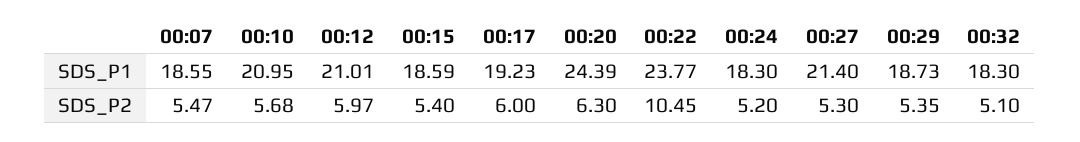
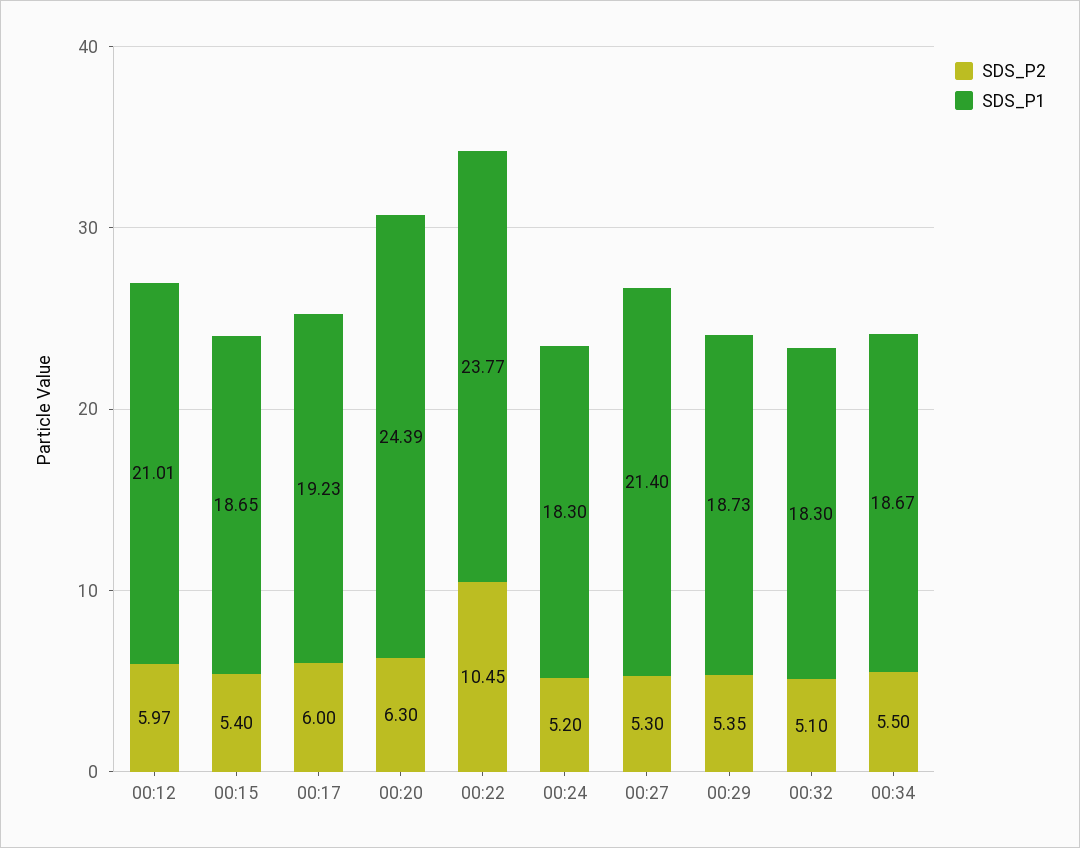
SDS_P1, 00:07: 18.55 -> none
SDS_P1, 00:10: 20.95 -> none
SDS_P1, 00:15: 18.59 -> 18.65
SDS_P2, 00:07: 5.47 -> none
SDS_P2, 00:10: 5.68 -> none
SDS_P2, 00:34: none -> 5.5
SDS_P1, 00:34: none -> 18.67

